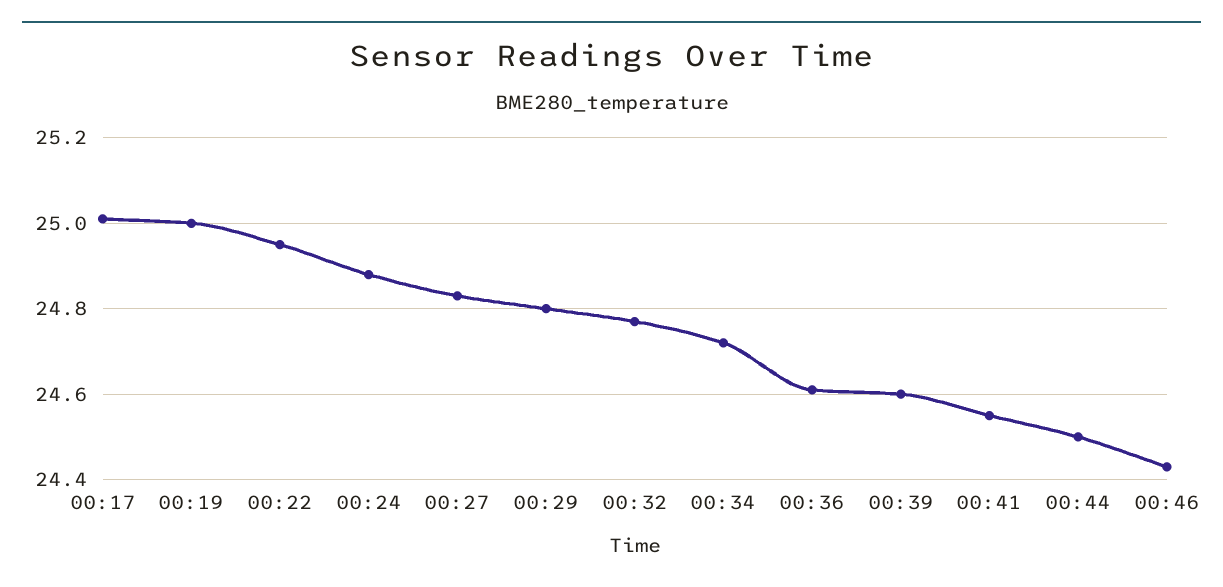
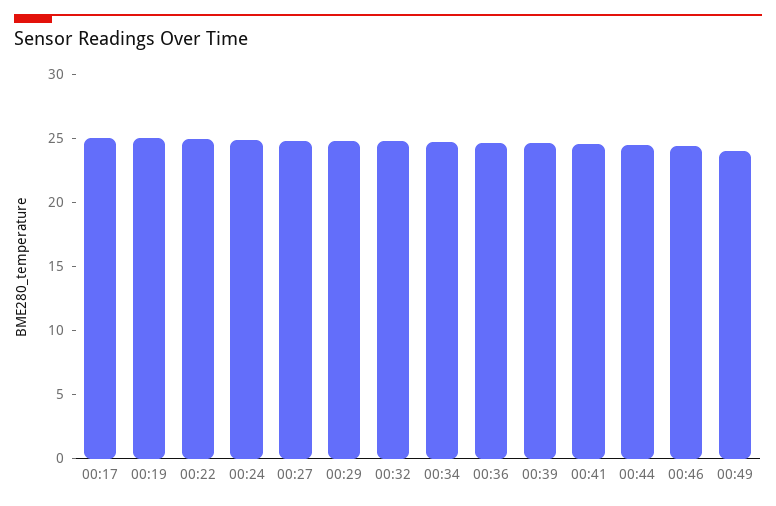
00:49: none -> 24

